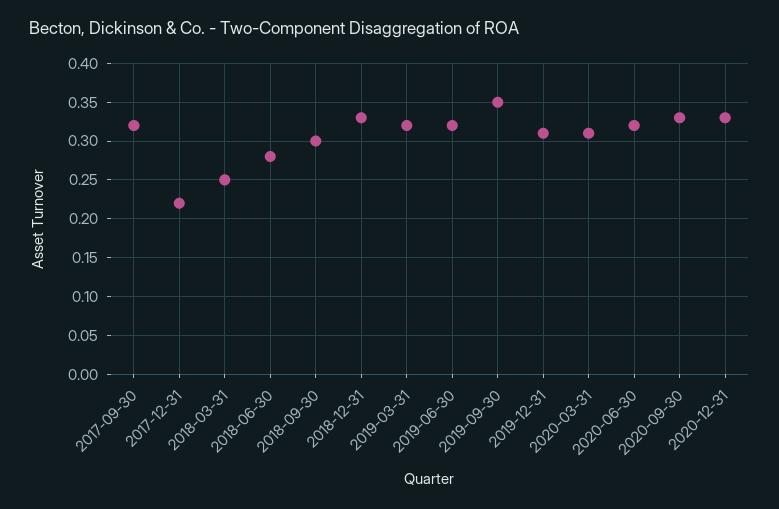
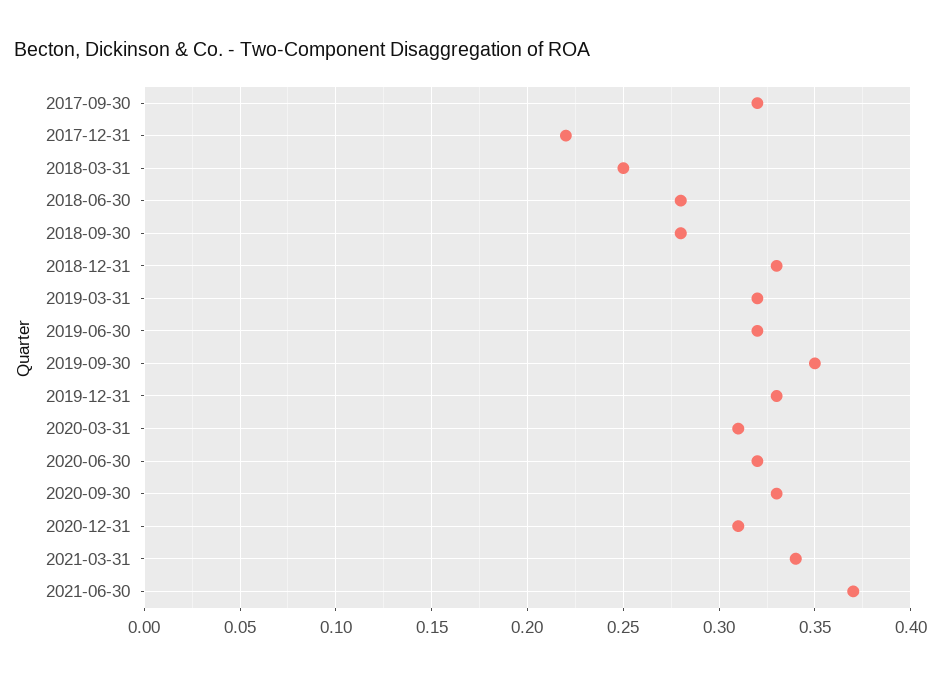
2018-09-30: 0.3 -> 0.28
2019-12-31: 0.31 -> 0.33
2020-12-31: 0.33 -> 0.31
2021-03-31: none -> 0.34
2021-06-30: none -> 0.37

